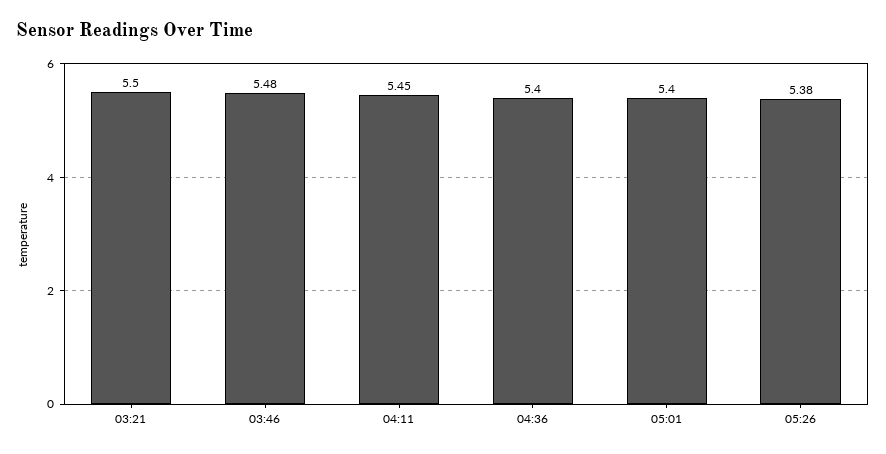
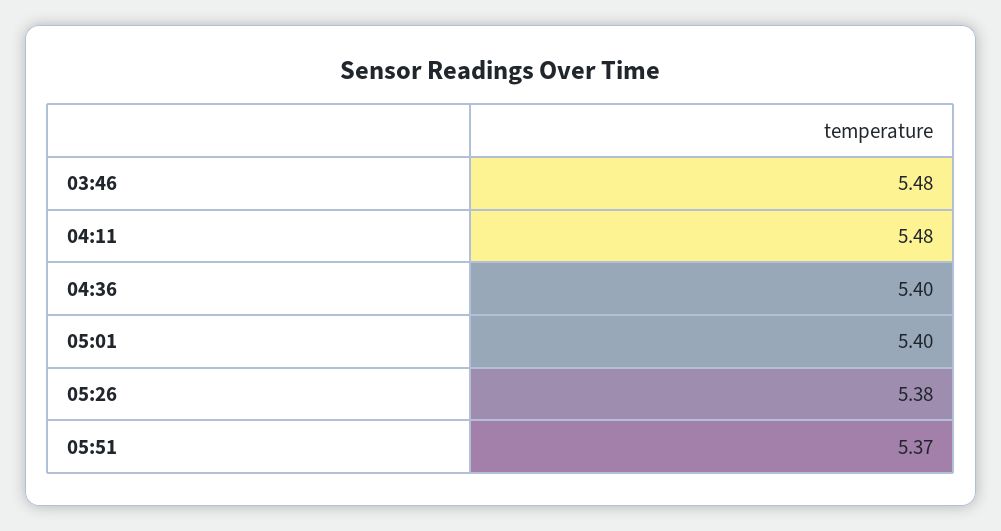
03:21: 5.5 -> none
04:11: 5.45 -> 5.48
05:51: none -> 5.37

